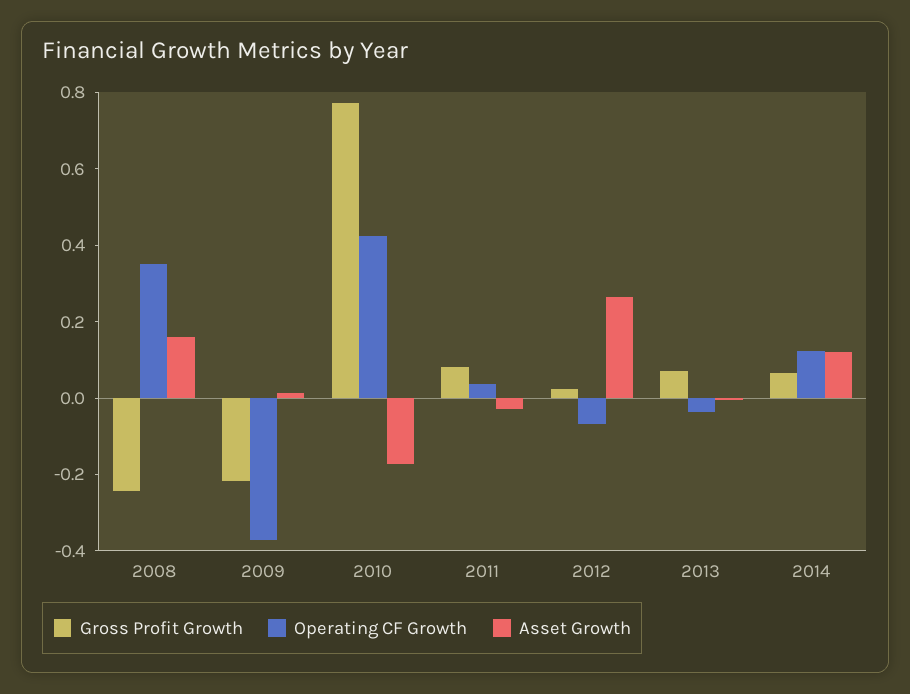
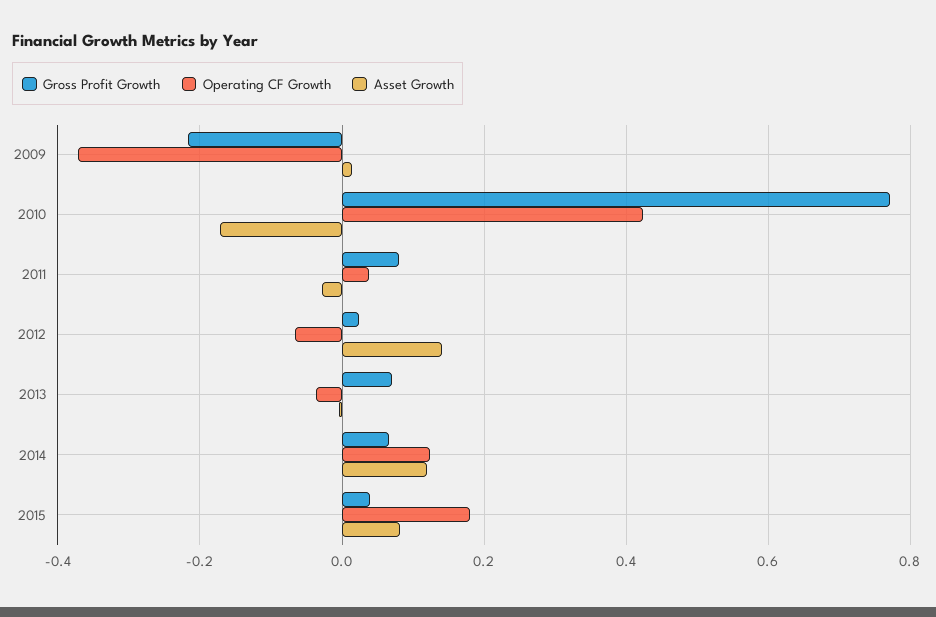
Gross Profit Growth, 2008: -0.25 -> none
Operating CF Growth, 2008: 0.35 -> none
Asset Growth, 2008: 0.15 -> none
Asset Growth, 2012: 0.25 -> 0.14
Gross Profit Growth, 2015: none -> 0.04
Operating CF Growth, 2015: none -> 0.18
Asset Growth, 2015: none -> 0.08

